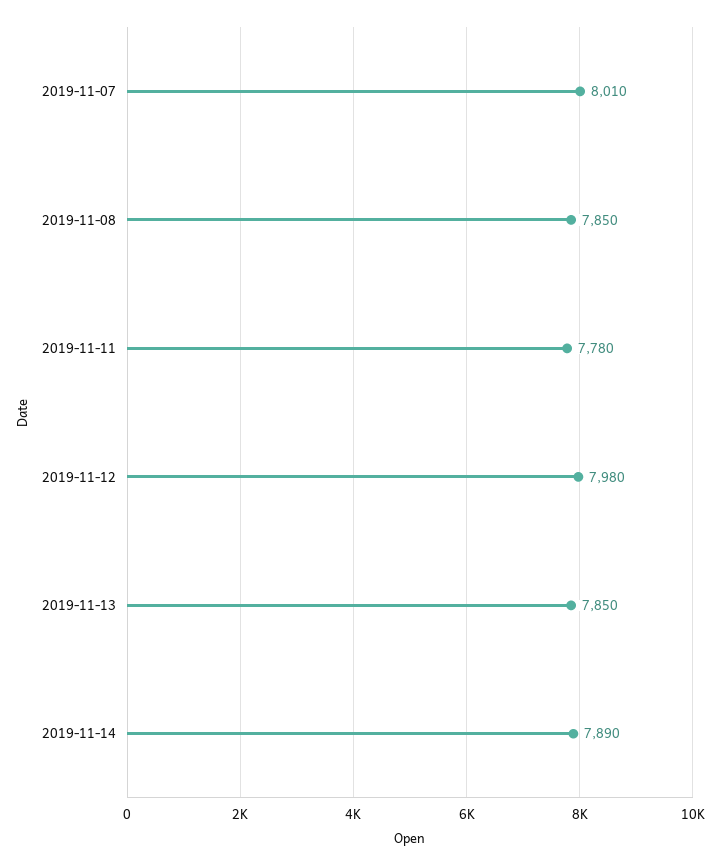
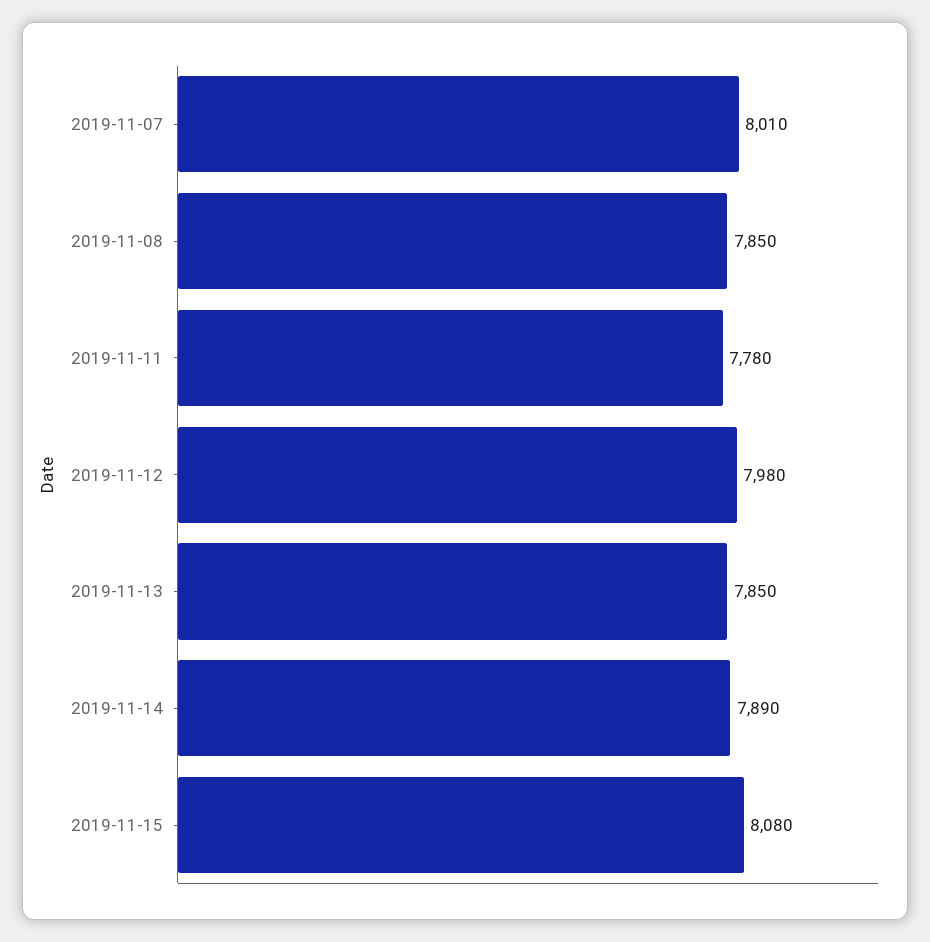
2019-11-15: none -> 8080

